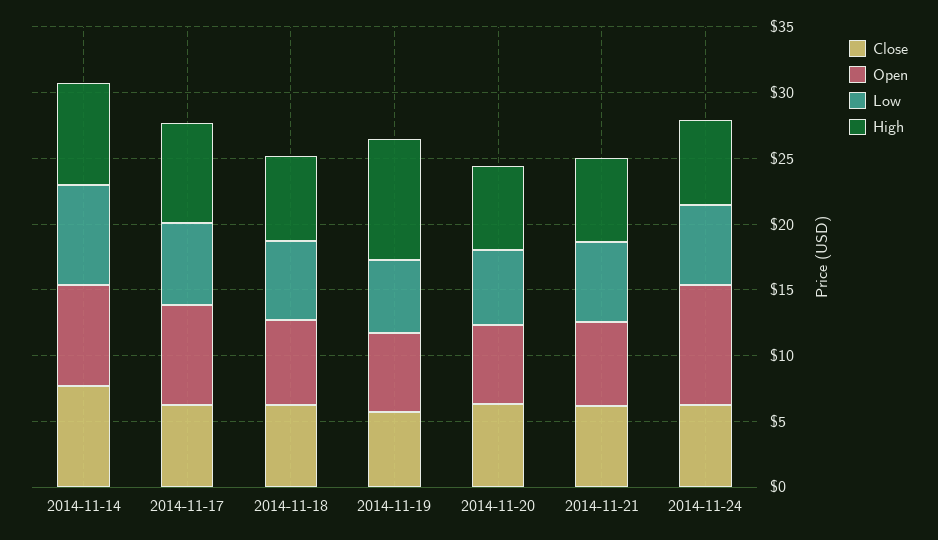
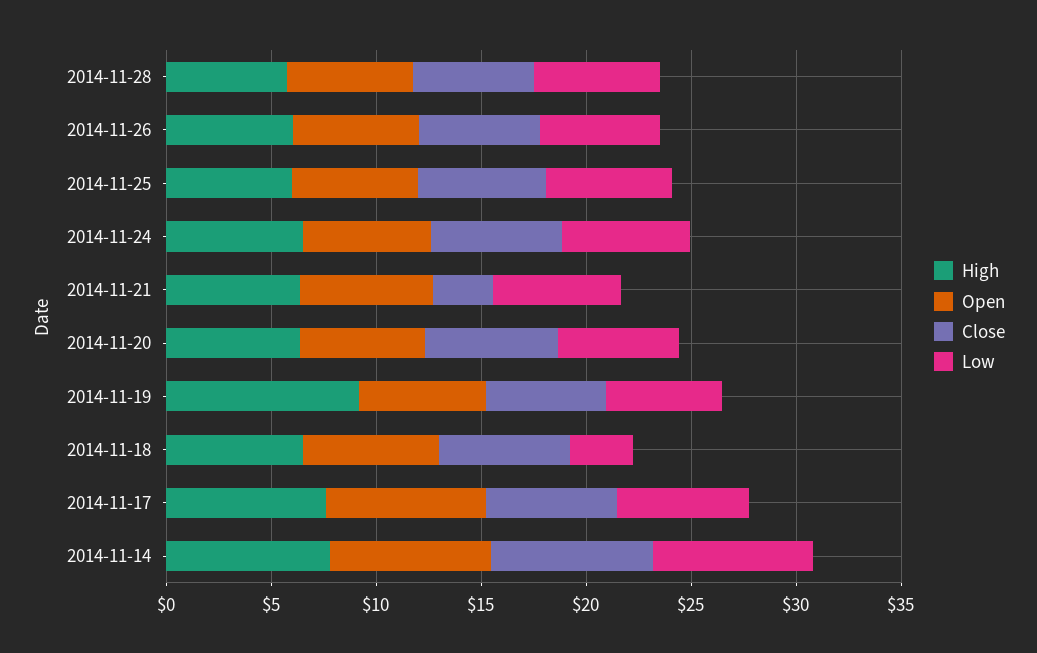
Low, 2014-11-18: 6 -> 3
Close, 2014-11-21: 6 -> 3
Open, 2014-11-24: 9 -> 6
High, 2014-11-28: none -> 6
Open, 2014-11-28: none -> 6
Close, 2014-11-28: none -> 6
Low, 2014-11-28: none -> 6
High, 2014-11-26: none -> 6
Open, 2014-11-26: none -> 6
Close, 2014-11-26: none -> 6
Low, 2014-11-26: none -> 6
High, 2014-11-25: none -> 6
Open, 2014-11-25: none -> 6
Close, 2014-11-25: none -> 6
Low, 2014-11-25: none -> 6

